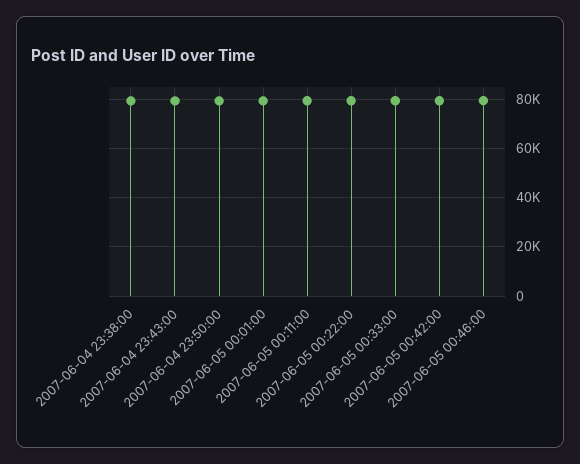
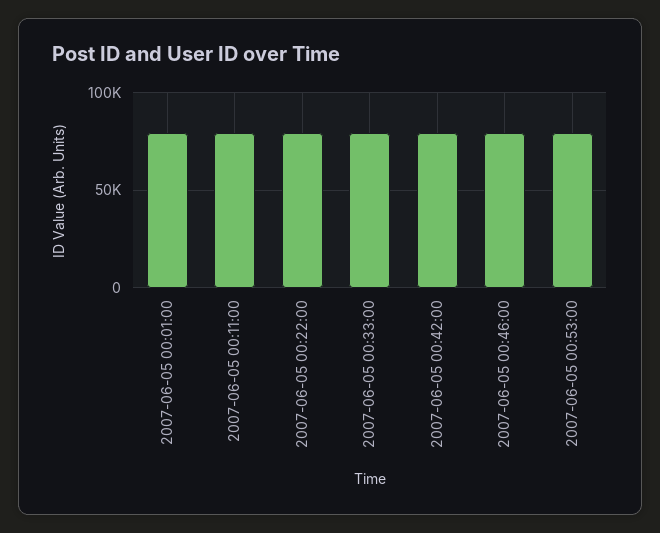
2007-06-04 23:38:00: 80000 -> none
2007-06-04 23:43:00: 80000 -> none
2007-06-04 23:50:00: 80000 -> none
2007-06-05 00:53:00: none -> 80000

